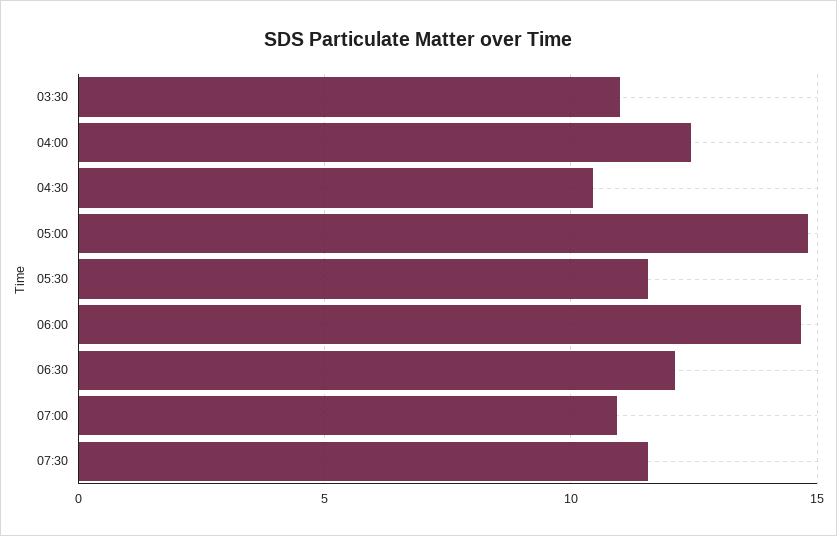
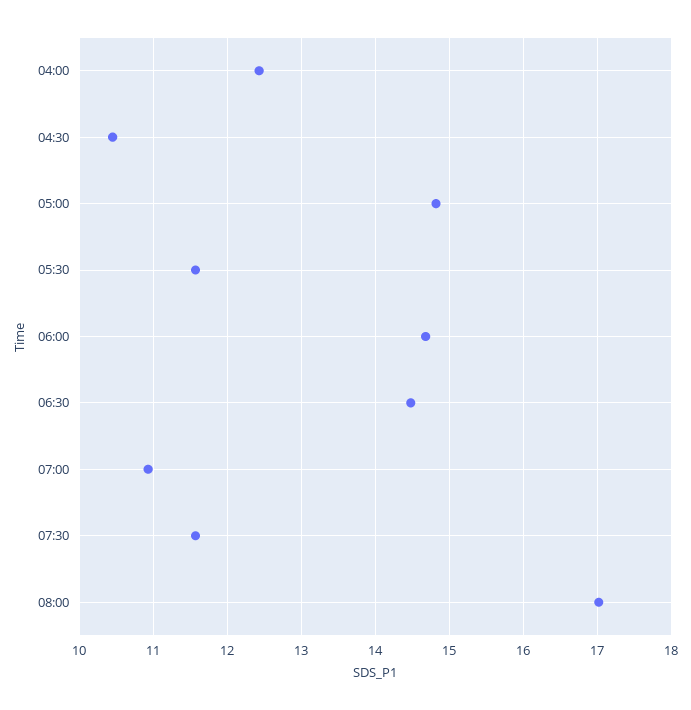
03:30: 11 -> none
06:30: 12 -> 14.5
08:00: none -> 17

